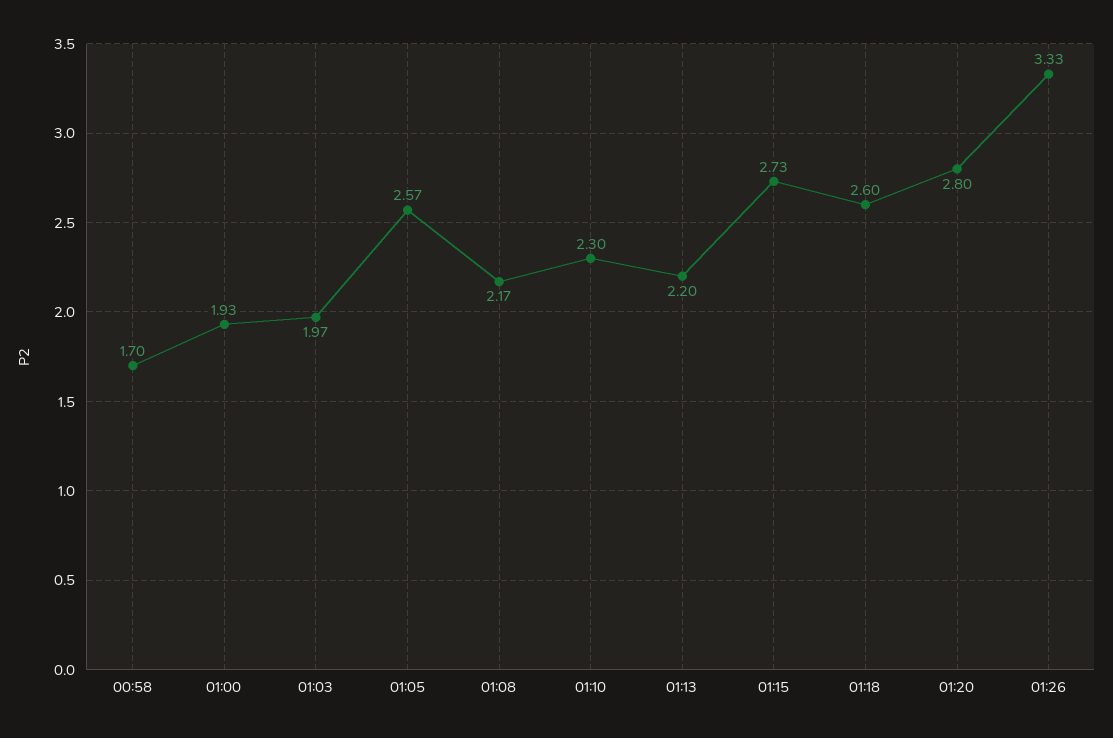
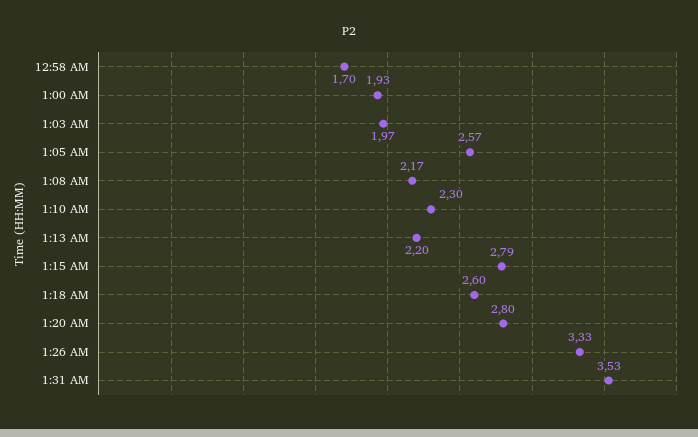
01:15: 2.73 -> 2.79
1:31 AM: none -> 3.53

